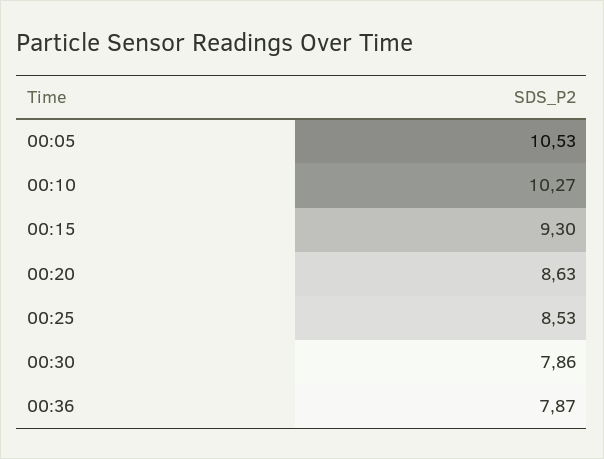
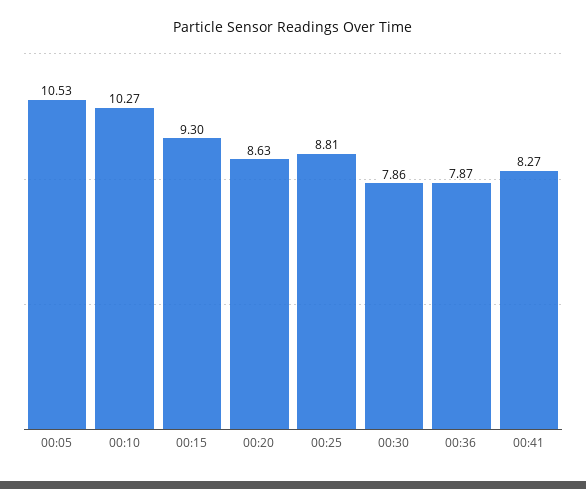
00:25: 8.53 -> 8.81
00:41: none -> 8.27

